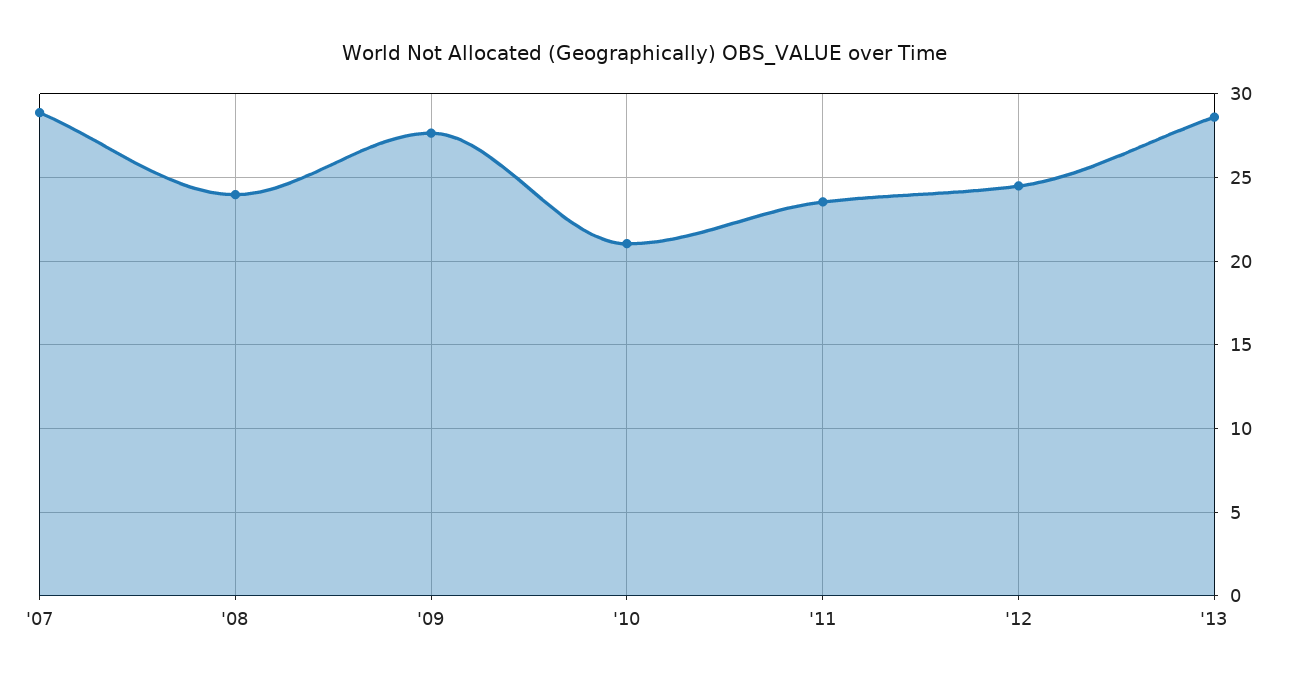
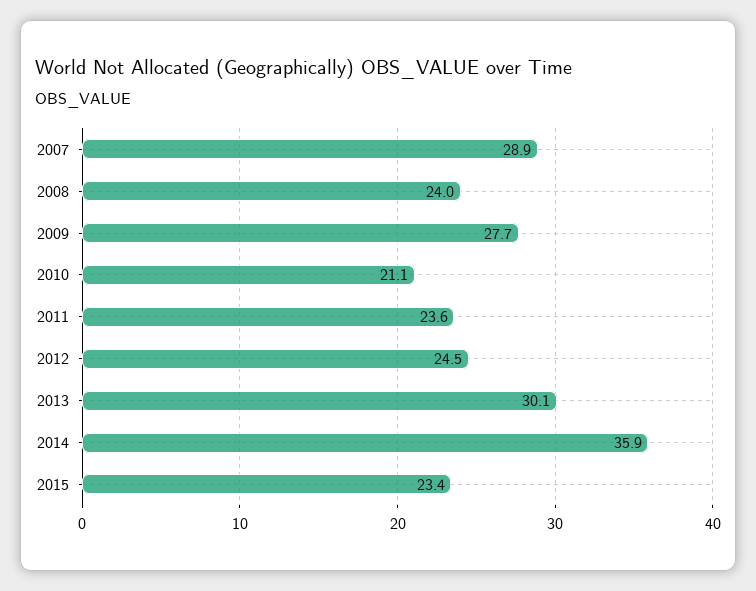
'13: 28.5 -> 30.1
2014: none -> 35.9
2015: none -> 23.4

